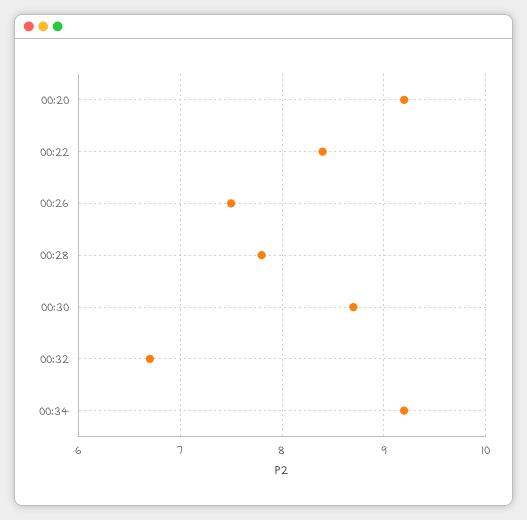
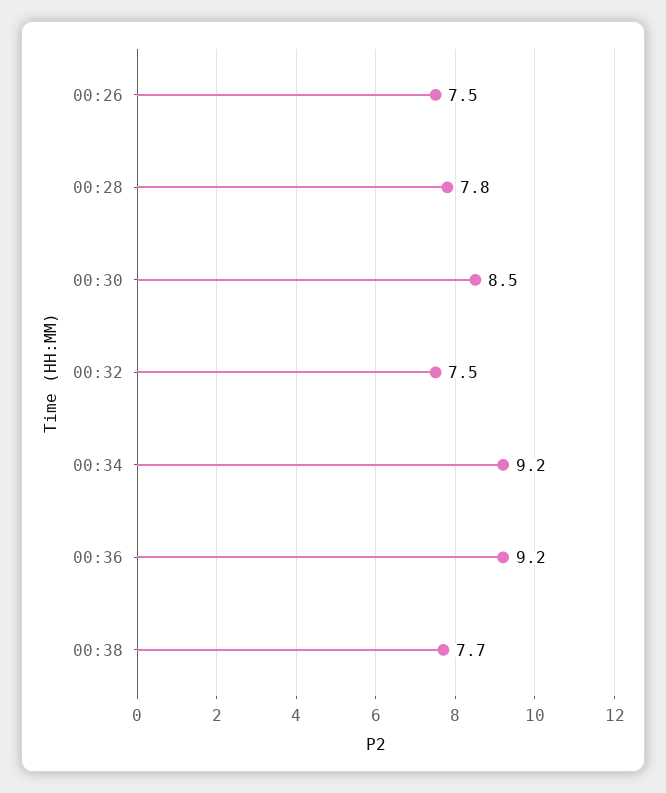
00:20: 9.2 -> none
00:22: 8.4 -> none
00:30: 8.7 -> 8.5
00:32: 6.7 -> 7.5
00:36: none -> 9.2
00:38: none -> 7.7

